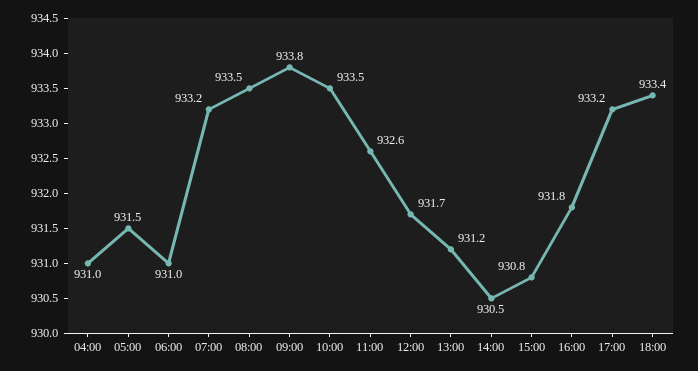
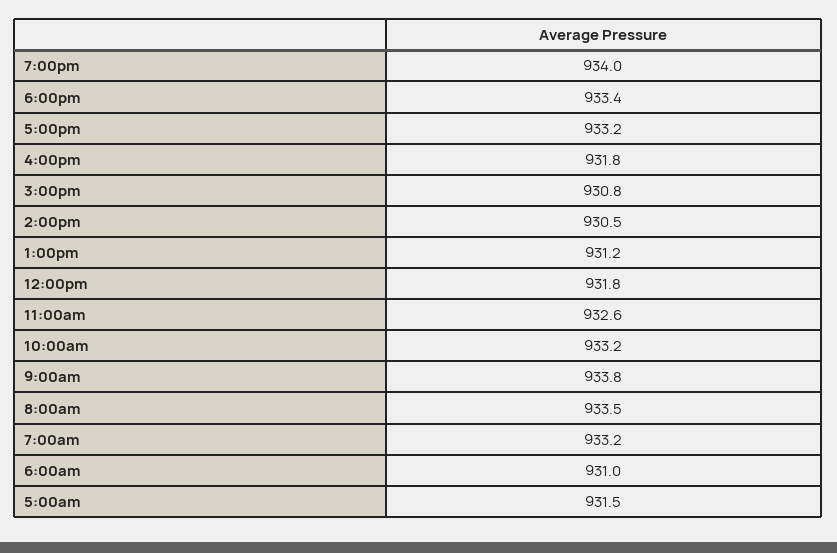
04:00: 931 -> none
10:00: 933.5 -> 933.2
12:00: 931.7 -> 931.8
7:00pm: none -> 934

